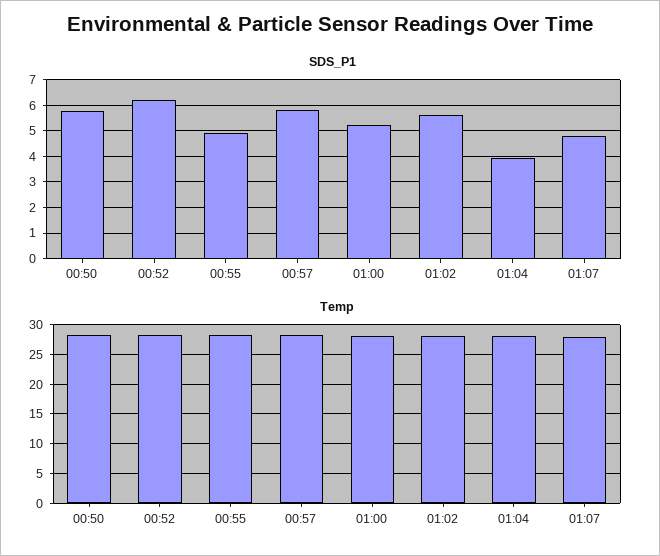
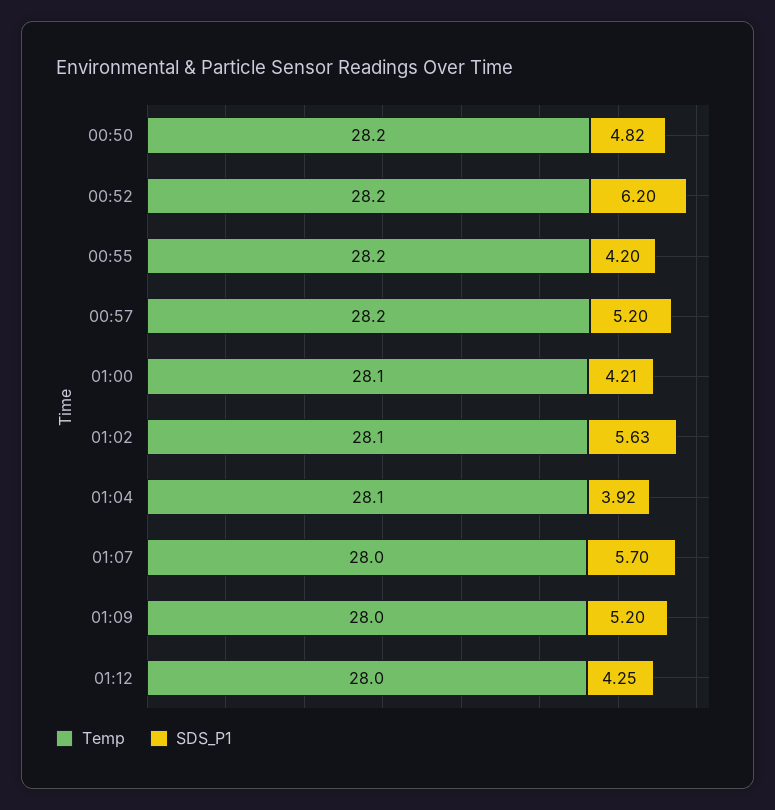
SDS_P1, 00:50: 5.75 -> 4.82
SDS_P1, 00:55: 5 -> 4.2
SDS_P1, 00:57: 5.75 -> 5.2
SDS_P1, 01:00: 5.25 -> 4.21
SDS_P1, 01:07: 4.75 -> 5.7
Temp, 01:09: none -> 28
SDS_P1, 01:09: none -> 5.2
Temp, 01:12: none -> 28
SDS_P1, 01:12: none -> 4.25

